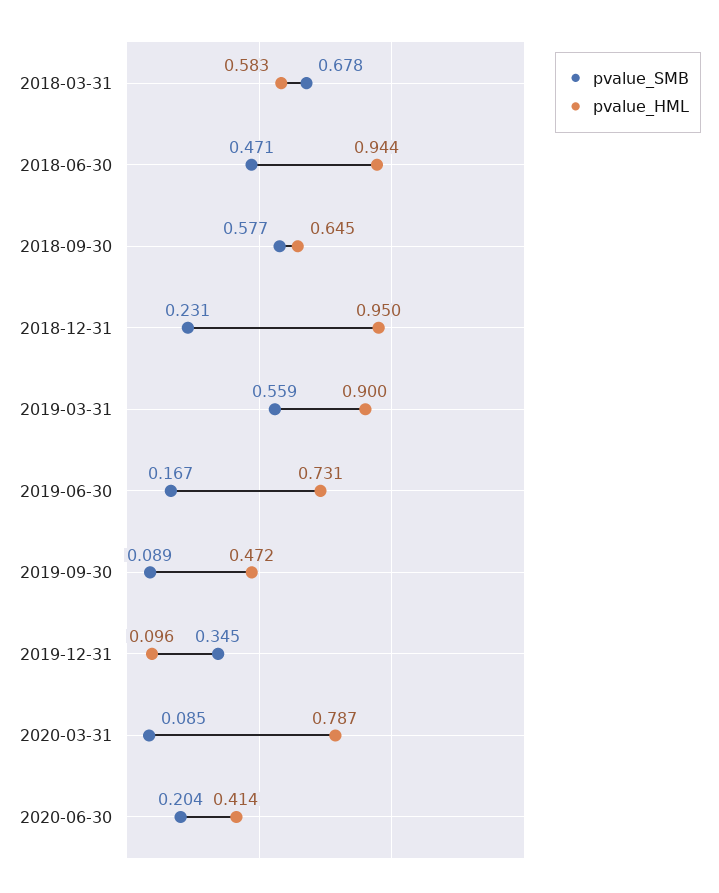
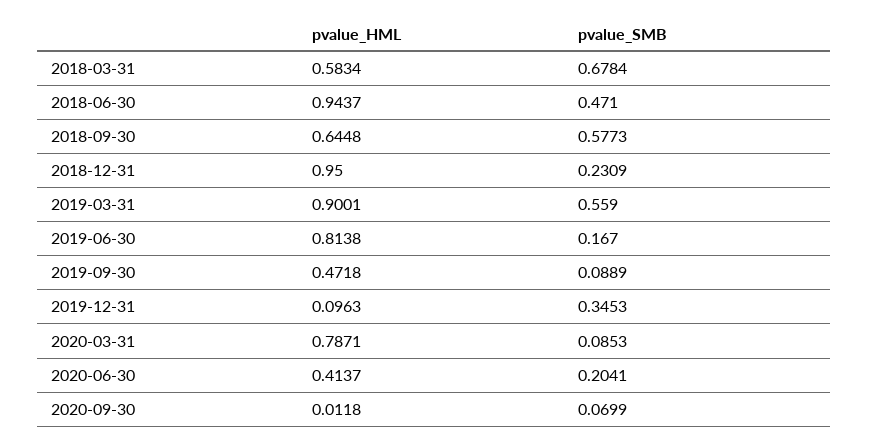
pvalue_HML, 2019-06-30: 0.731 -> 0.8138
pvalue_HML, 2020-09-30: none -> 0.0118
pvalue_SMB, 2020-09-30: none -> 0.0699

